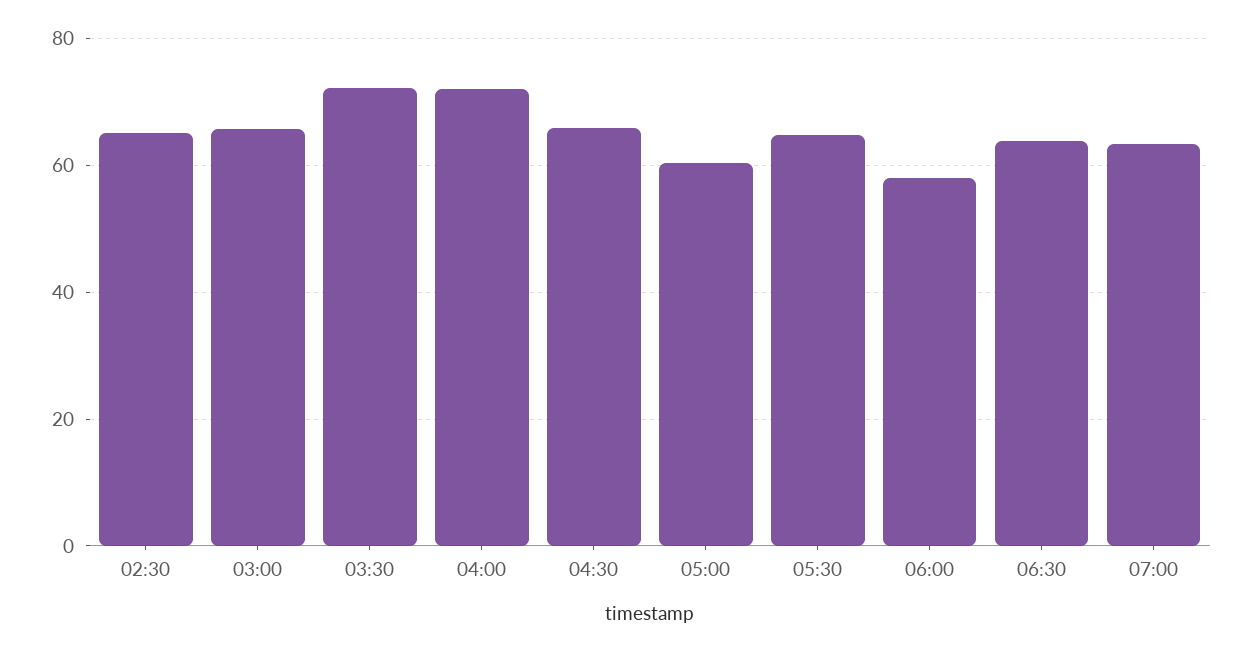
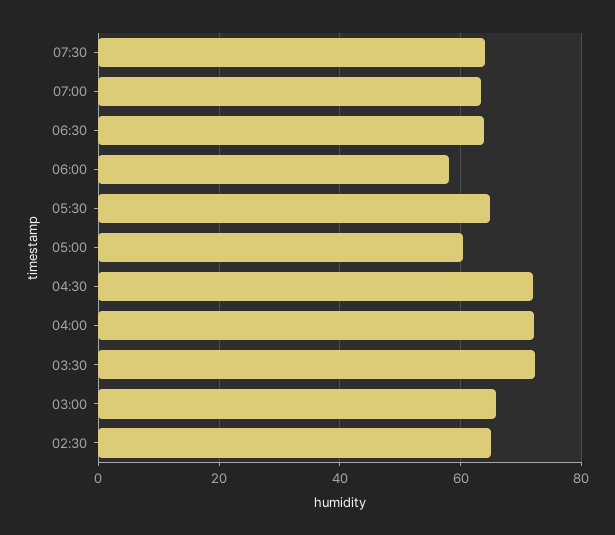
04:30: 66 -> 72
07:30: none -> 64

